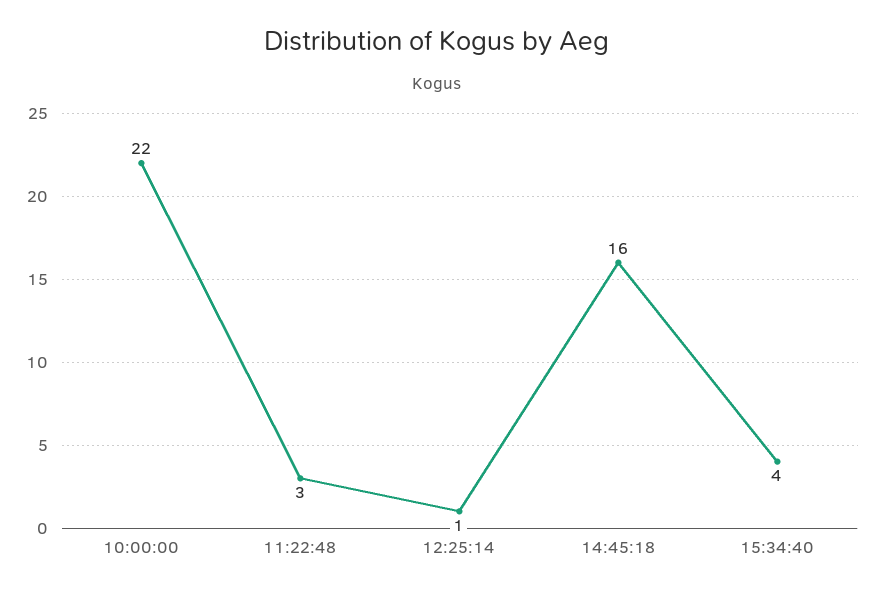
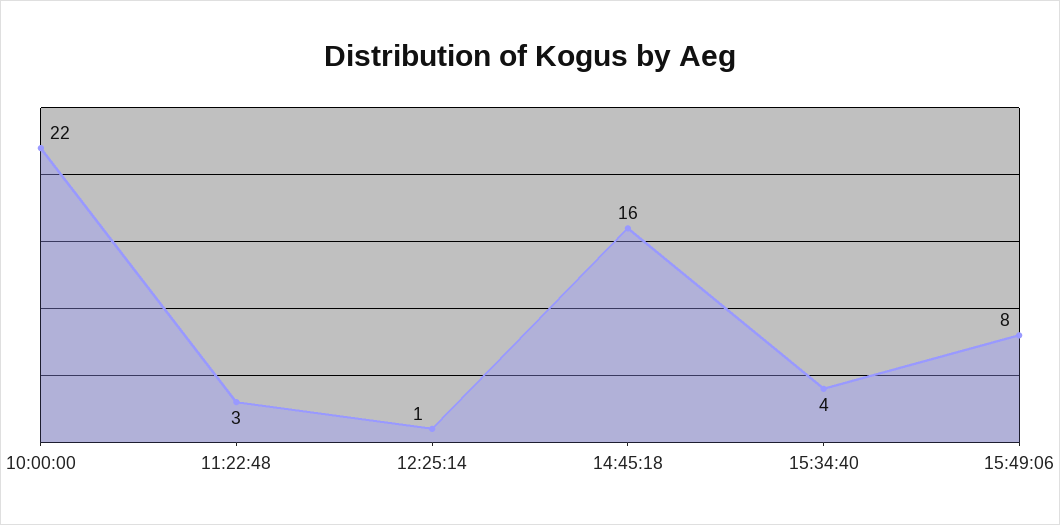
15:49:06: none -> 8

